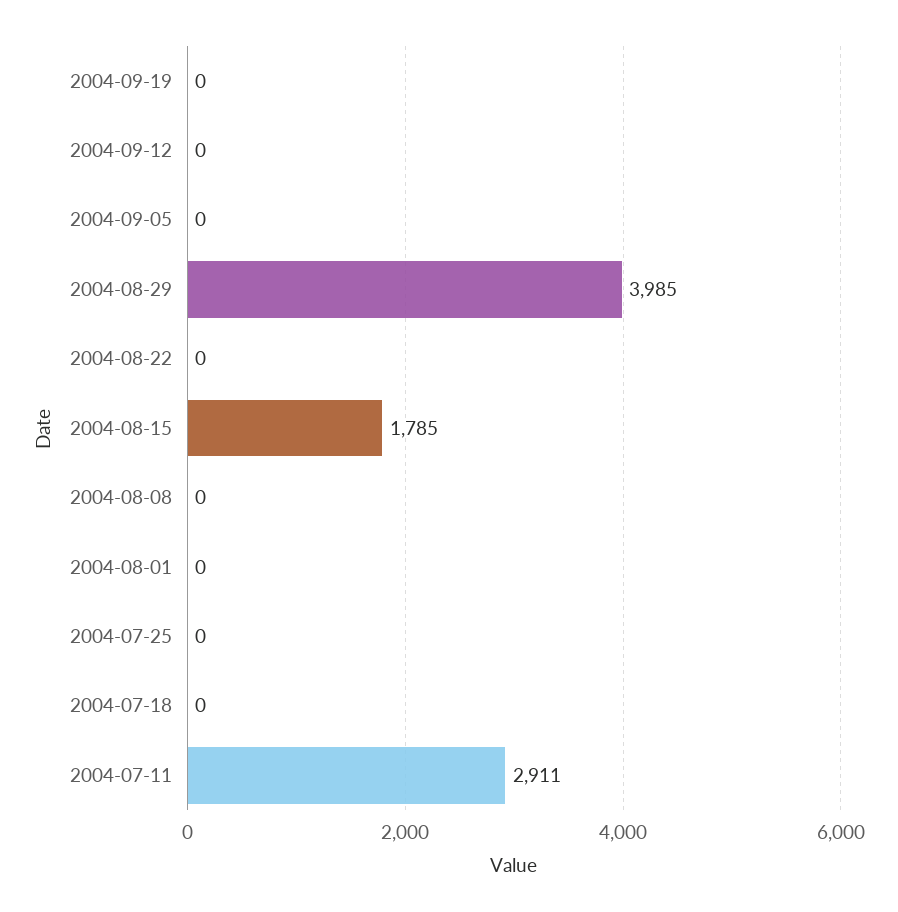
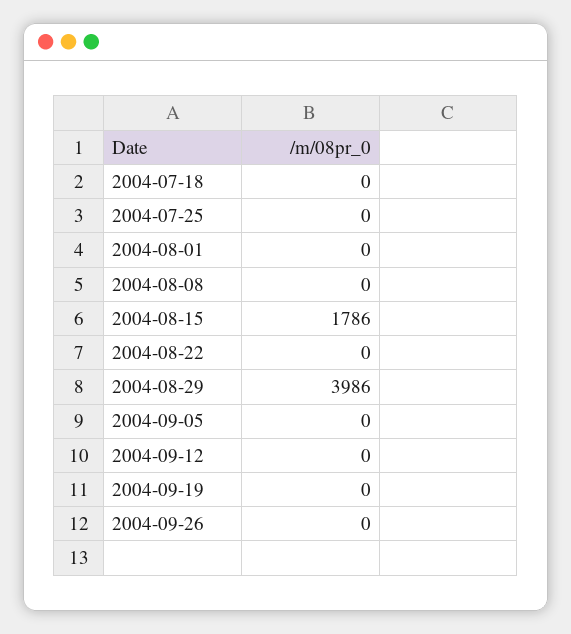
2004-08-29: 3985 -> 3986
2004-08-15: 1785 -> 1786
2004-07-11: 2911 -> none
2004-09-26: none -> 0

